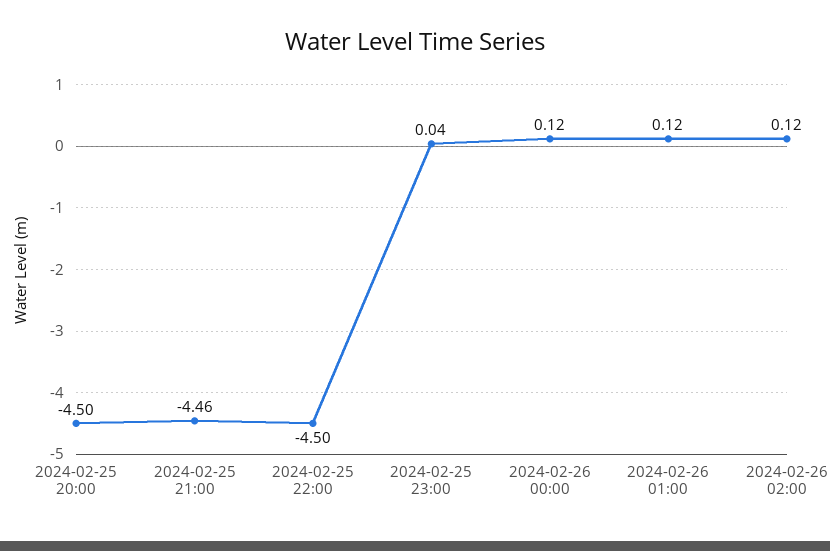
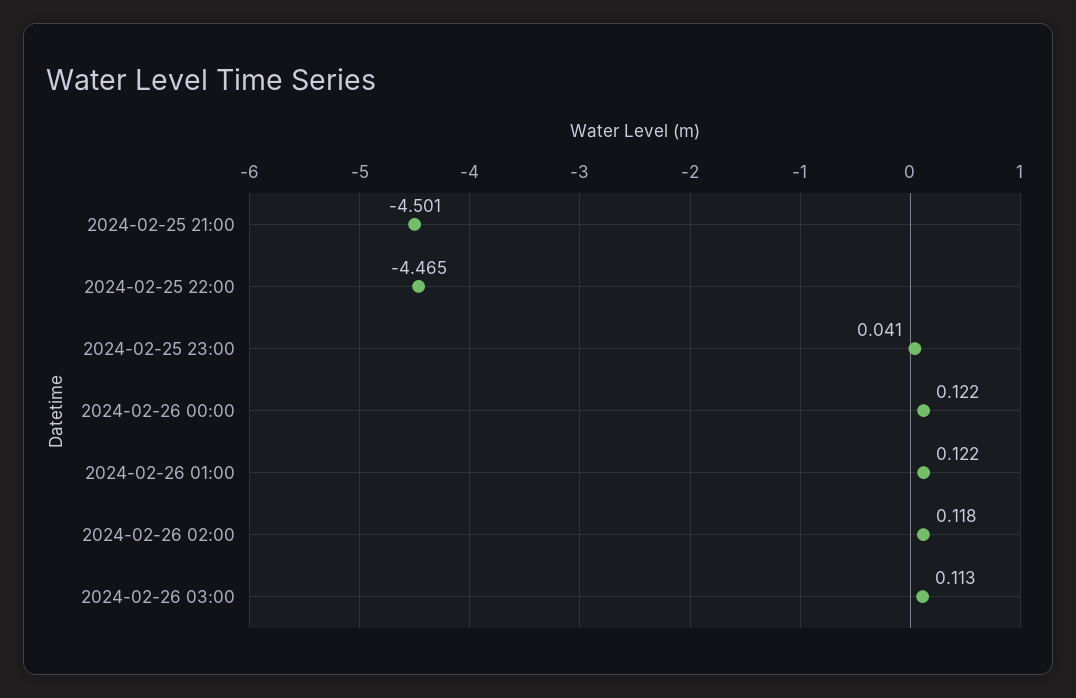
2024-02-25 20:00: -4.5 -> none
2024-02-25 21:00: -4.46 -> -4.501
2024-02-25 22:00: -4.5 -> -4.465
2024-02-26 03:00: none -> 0.113

